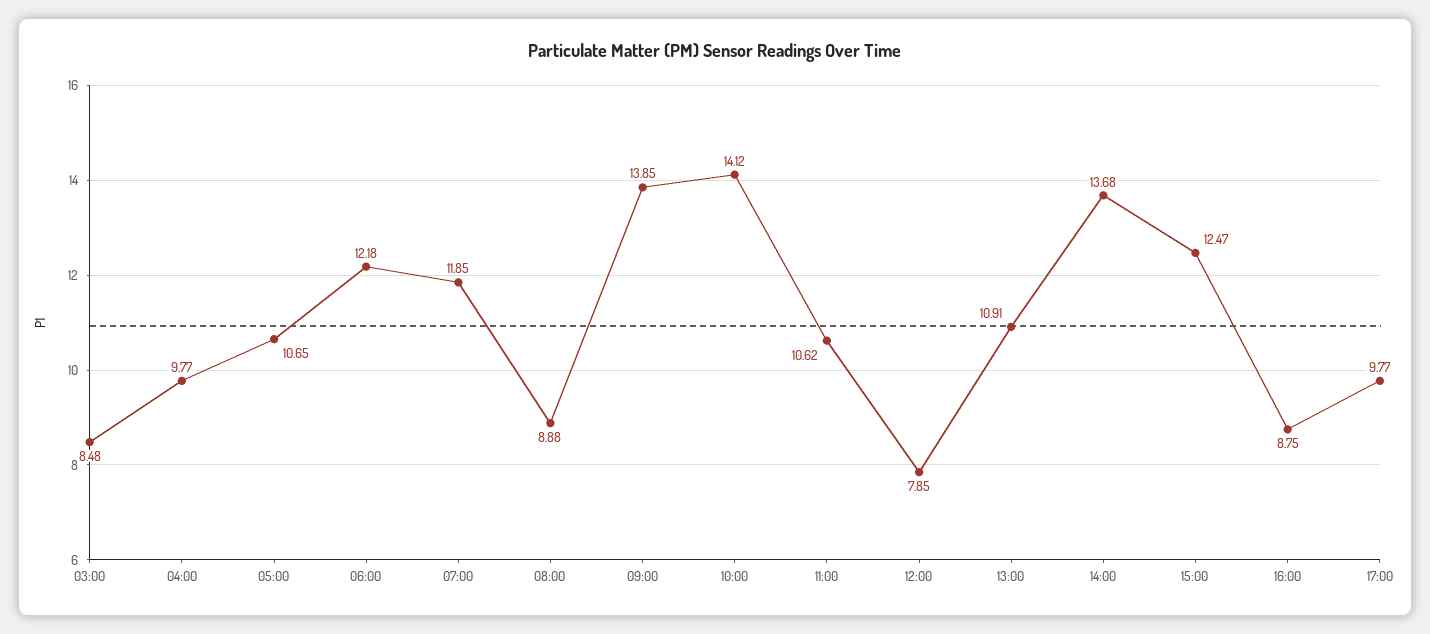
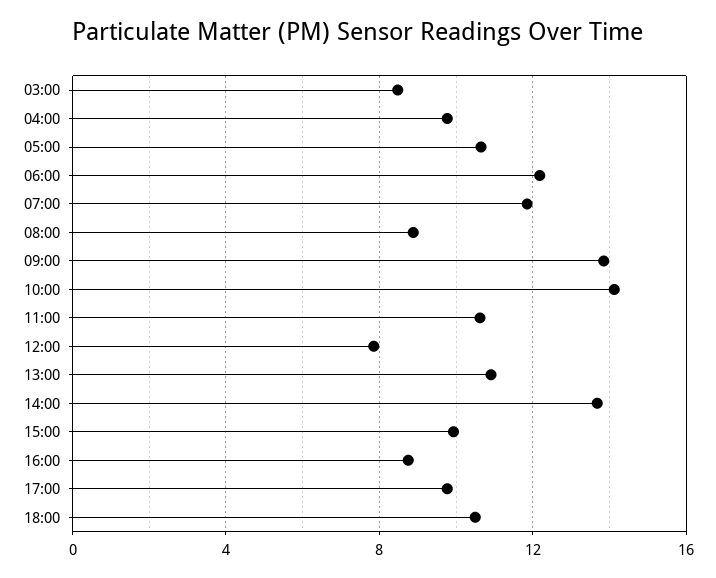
15:00: 12.47 -> 10
18:00: none -> 10.5

